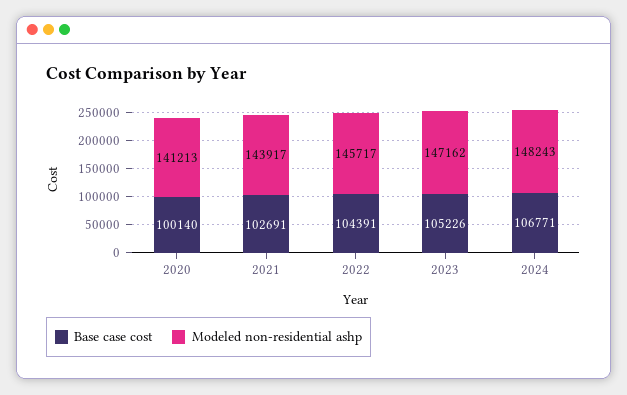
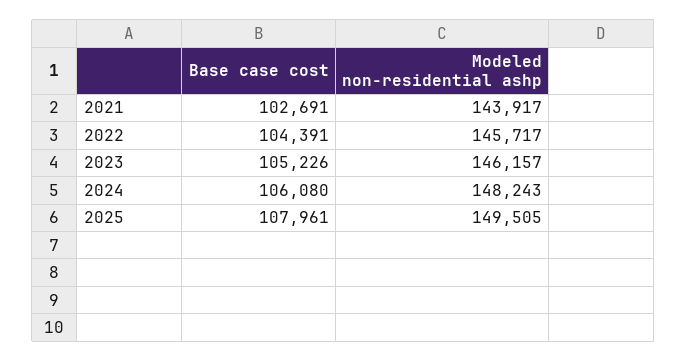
Base case cost, 2020: 100140 -> none
Modeled non-residential ashp, 2020: 141213 -> none
Modeled non-residential ashp, 2023: 147162 -> 146157
Base case cost, 2024: 106771 -> 106080
Base case cost, 2025: none -> 107961
Modeled non-residential ashp, 2025: none -> 149505

